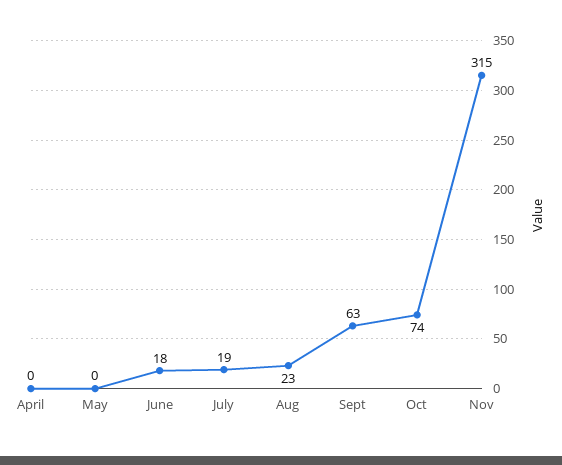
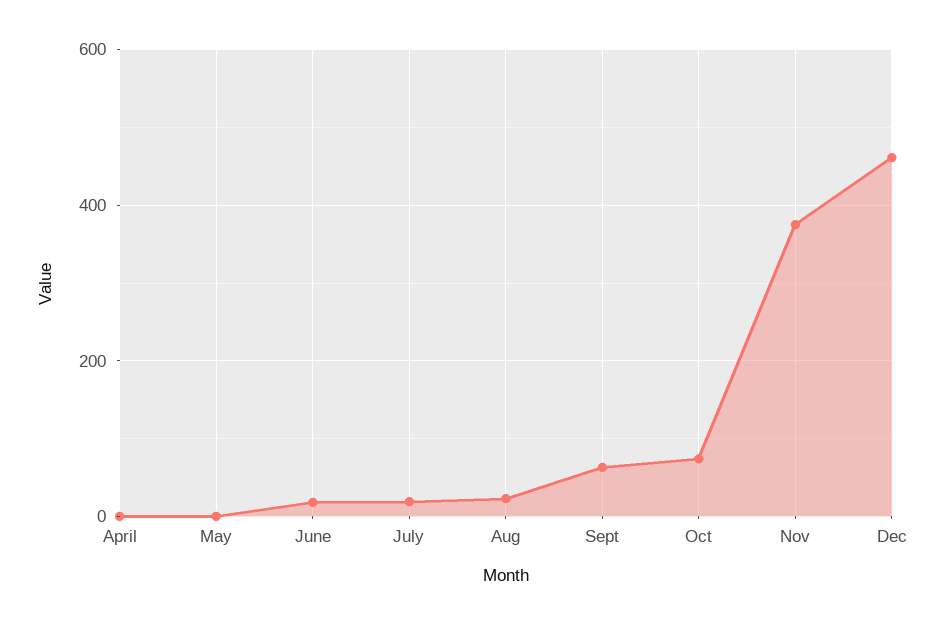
Nov: 315 -> 380
Dec: none -> 460

